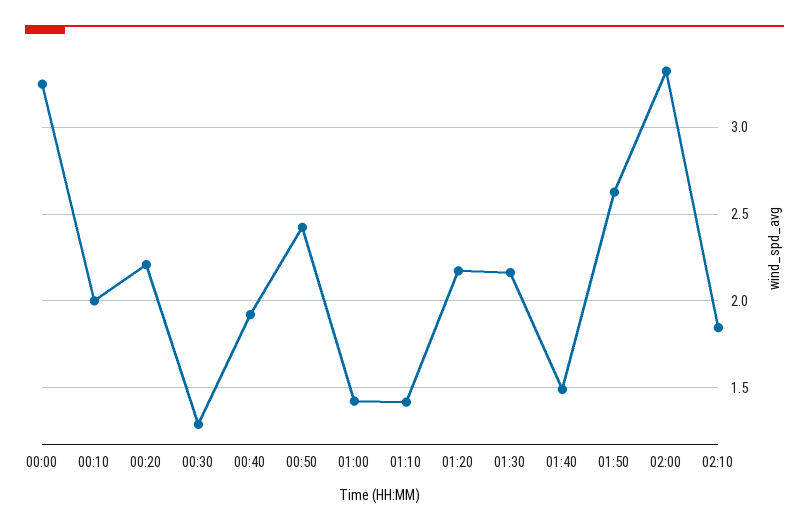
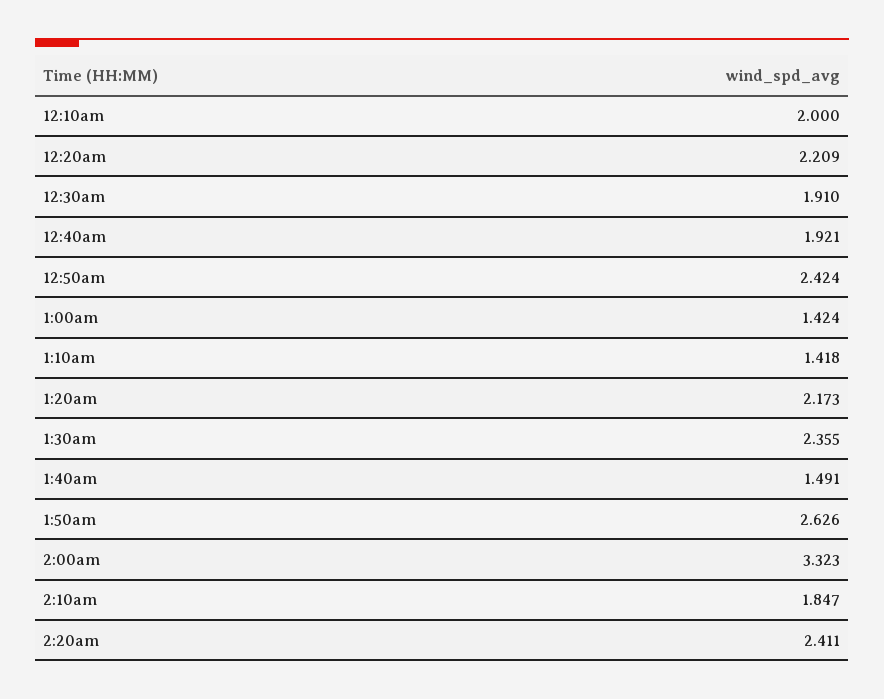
00:00: 3.25 -> none
00:30: 1.3 -> 1.91
01:30: 2.15 -> 2.355
2:20am: none -> 2.411

